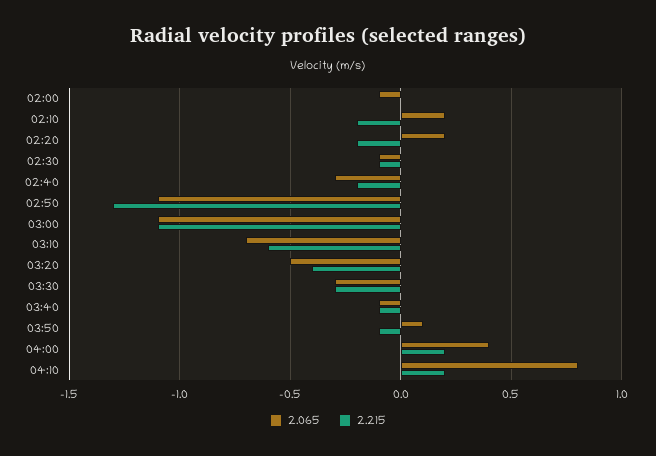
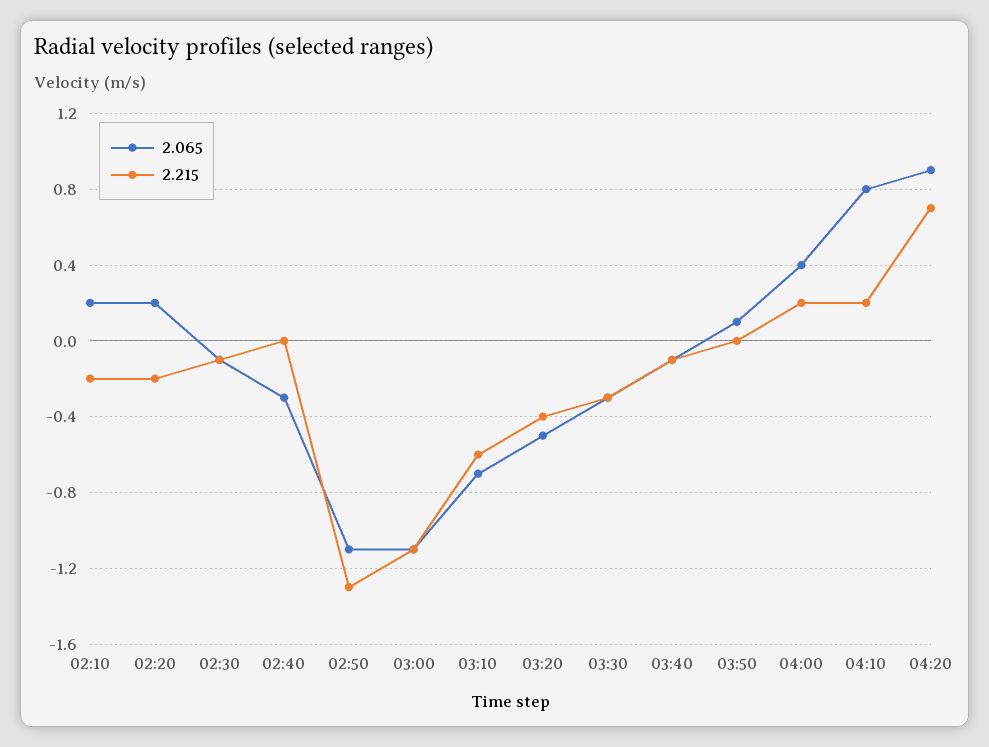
2.065, 02:00: -0.1 -> none
2.215, 02:00: 0 -> none
2.215, 02:40: -0.2 -> 0
2.215, 03:50: -0.1 -> 0
2.065, 04:20: none -> 0.9
2.215, 04:20: none -> 0.7

